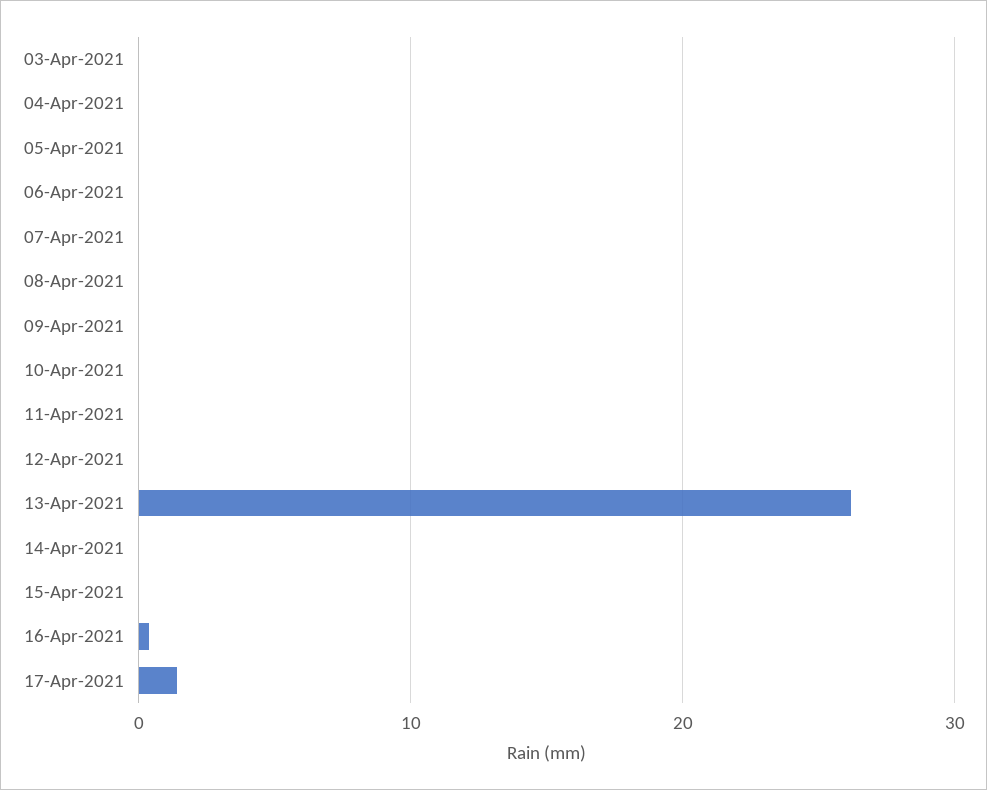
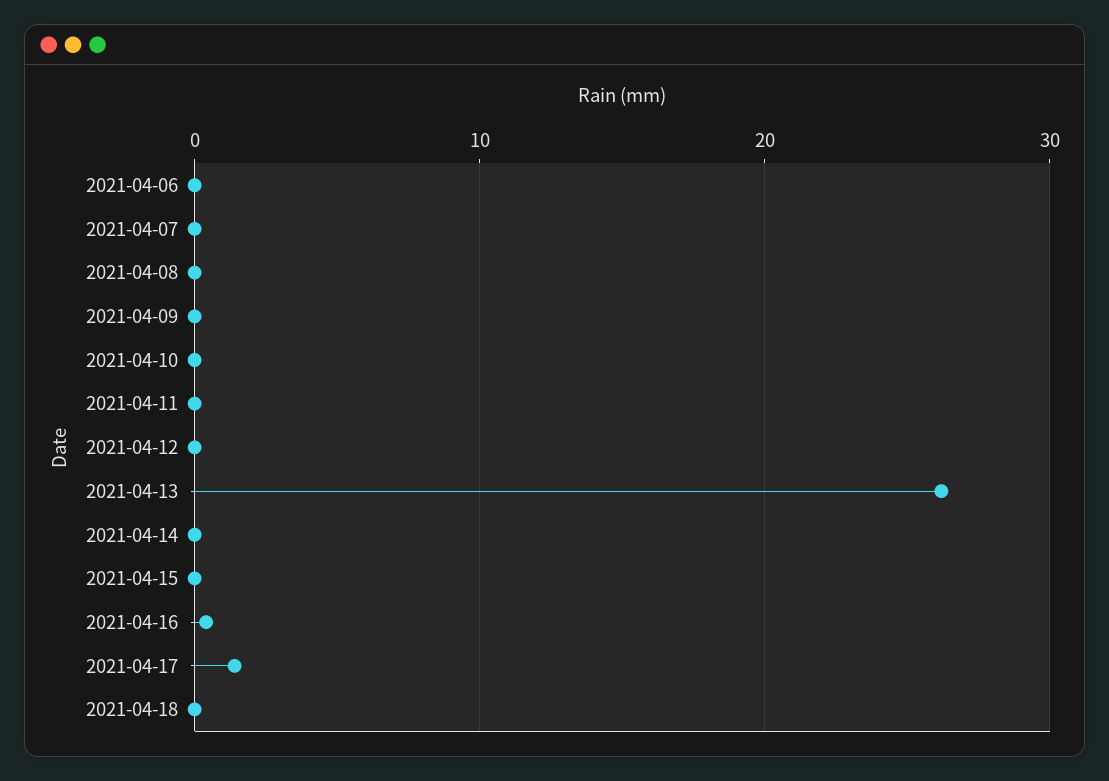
03-Apr-2021: 0 -> none
04-Apr-2021: 0 -> none
05-Apr-2021: 0 -> none
2021-04-18: none -> 0

